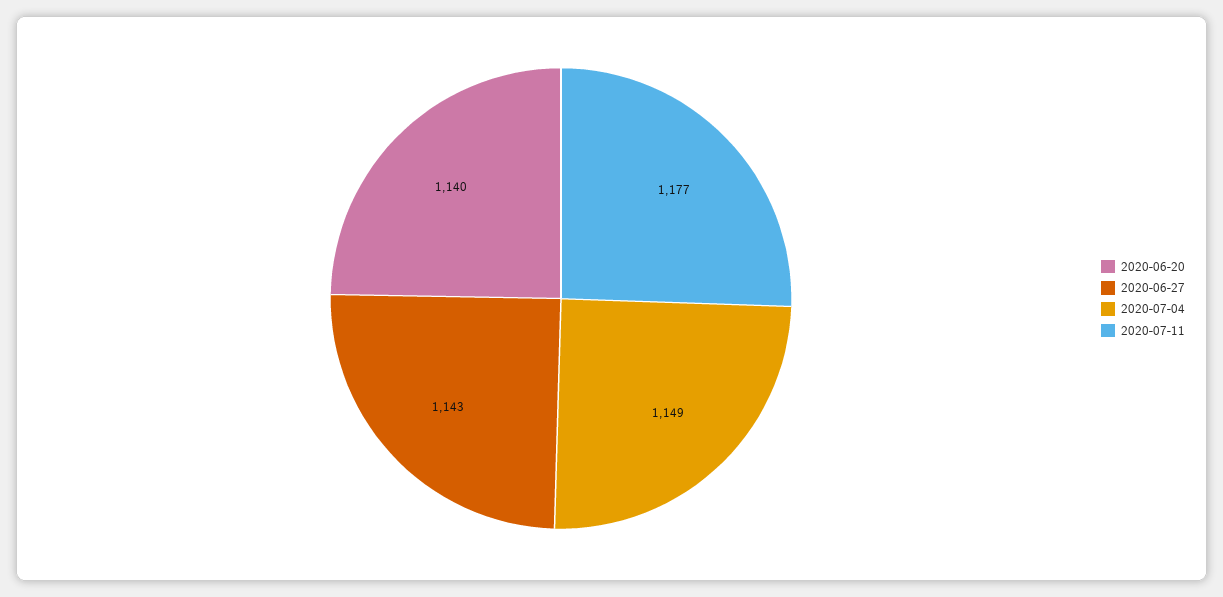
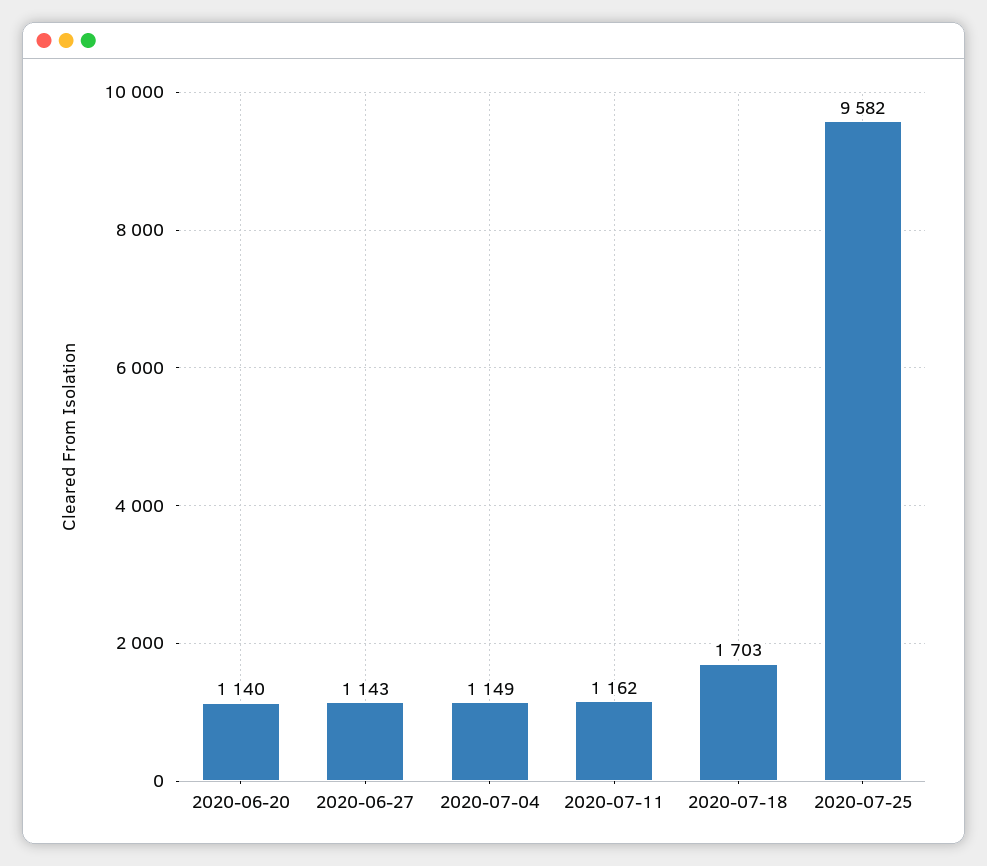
2020-07-11: 1177 -> 1162
2020-07-18: none -> 1703
2020-07-25: none -> 9582

